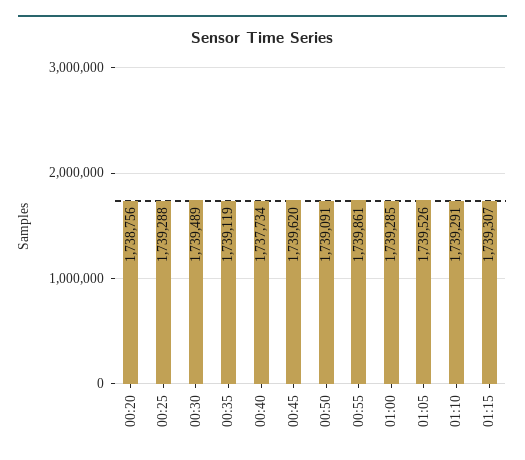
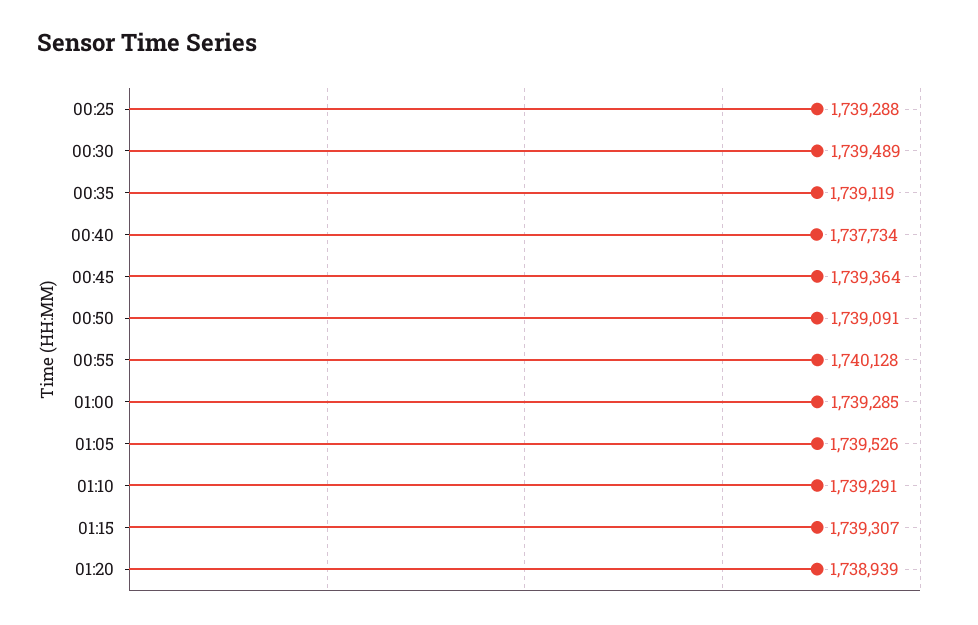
00:20: 1738756 -> none
00:45: 1739620 -> 1739364
00:55: 1739861 -> 1740128
01:20: none -> 1738939

